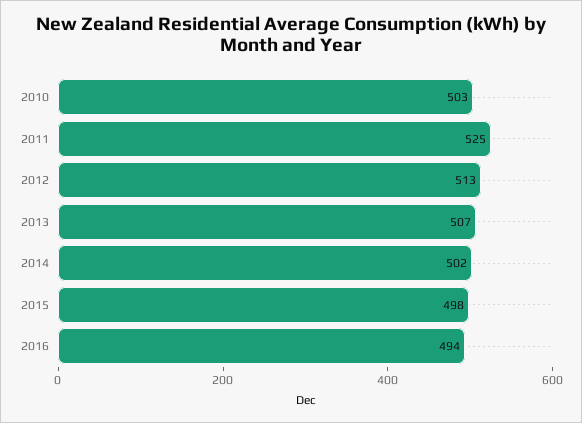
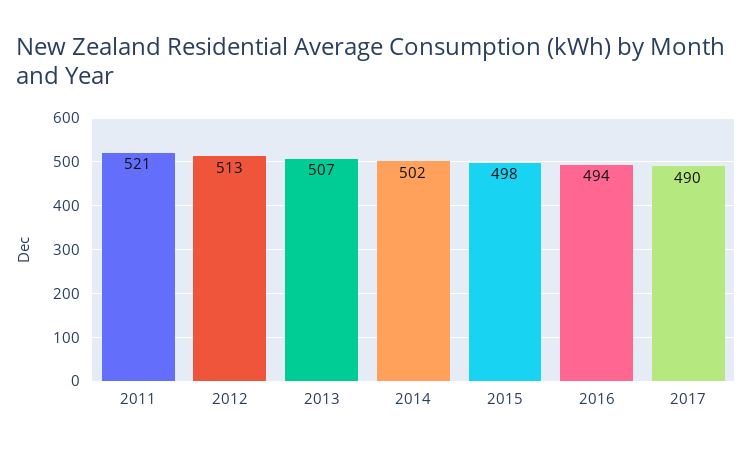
2010: 503 -> none
2011: 525 -> 521
2017: none -> 490

